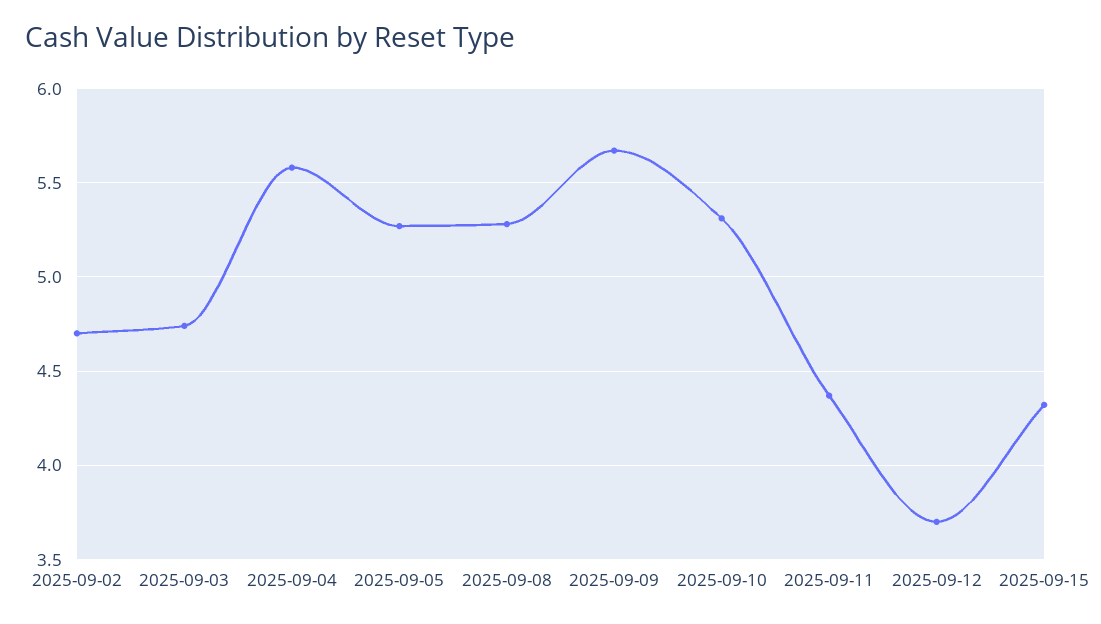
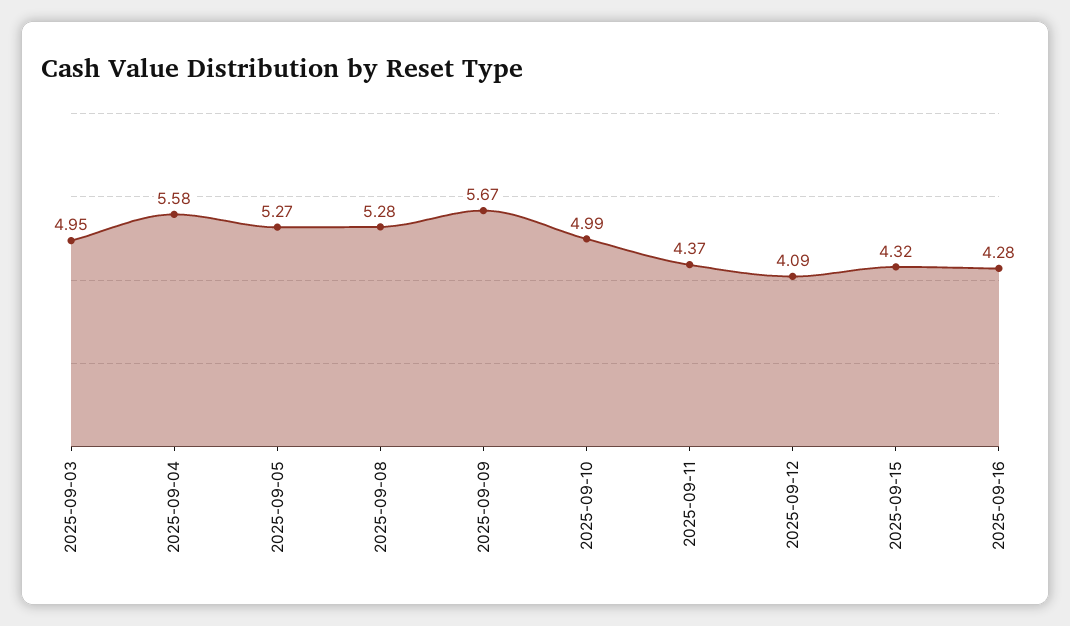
2025-09-02: 4.7 -> none
2025-09-03: 4.75 -> 4.95
2025-09-10: 5.3 -> 4.99
2025-09-12: 3.7 -> 4.09
2025-09-16: none -> 4.28

